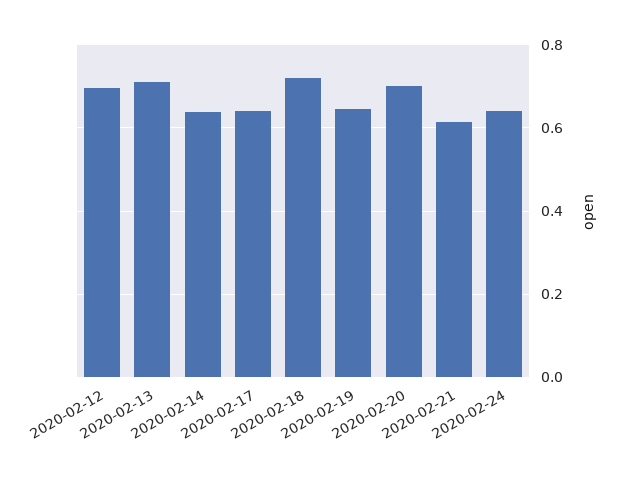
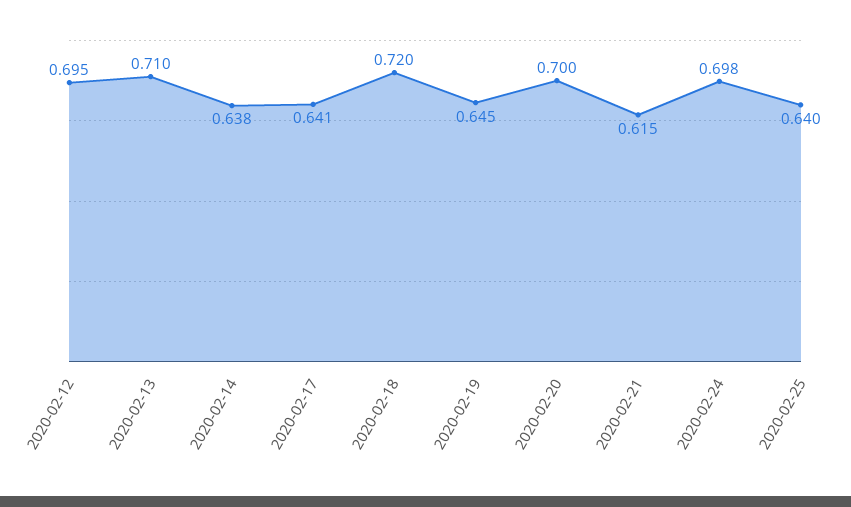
2020-02-24: 0.64 -> 0.698
2020-02-25: none -> 0.64

